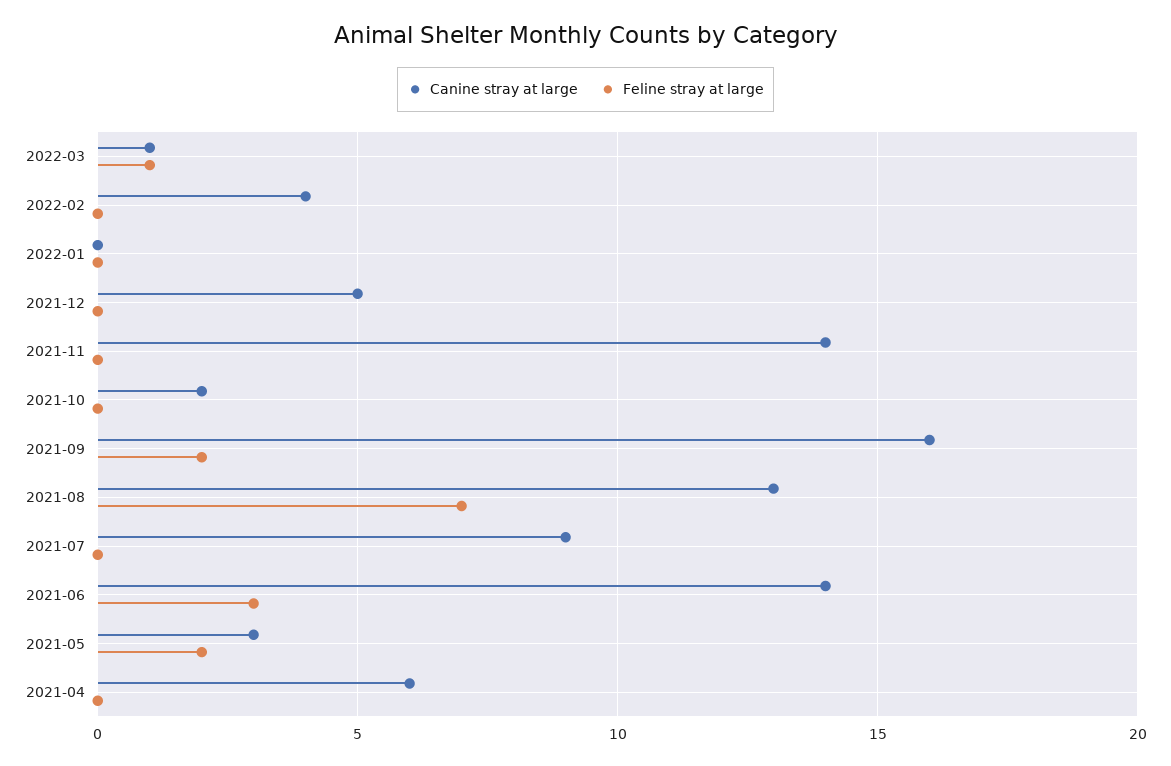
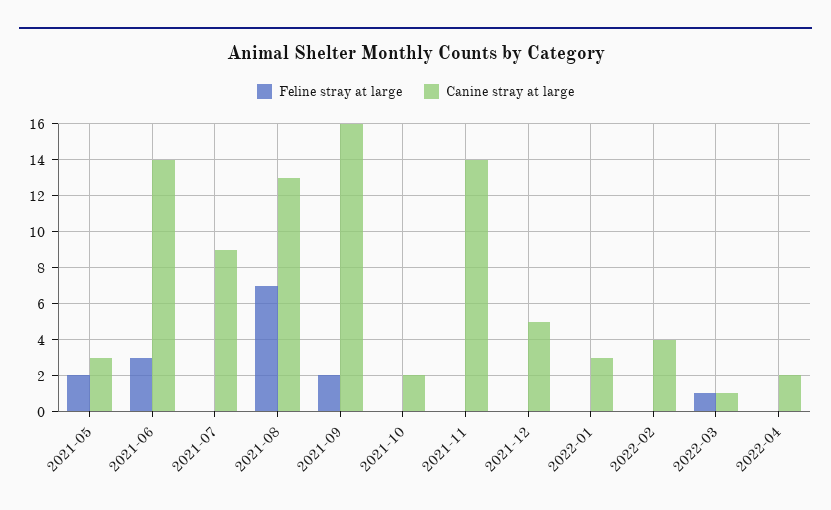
Canine stray at large, 2022-01: 0 -> 3
Canine stray at large, 2021-04: 6 -> none
Feline stray at large, 2021-04: 0 -> none
Feline stray at large, 2022-04: none -> 0
Canine stray at large, 2022-04: none -> 2

